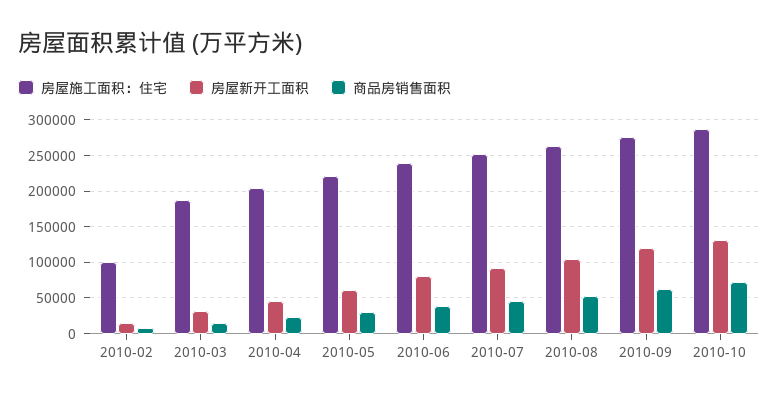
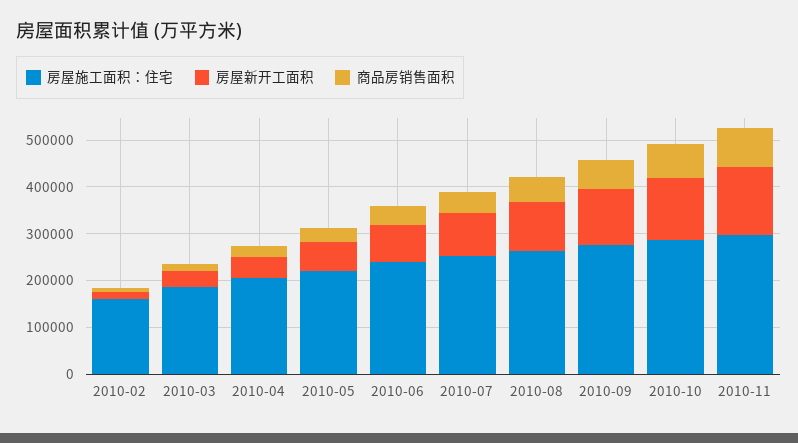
房屋施工面积：住宅, 2010-02: 100000 -> 160000
房屋施工面积：住宅, 2010-11: none -> 300000
房屋新开工面积, 2010-11: none -> 140000
商品房销售面积, 2010-11: none -> 80000

